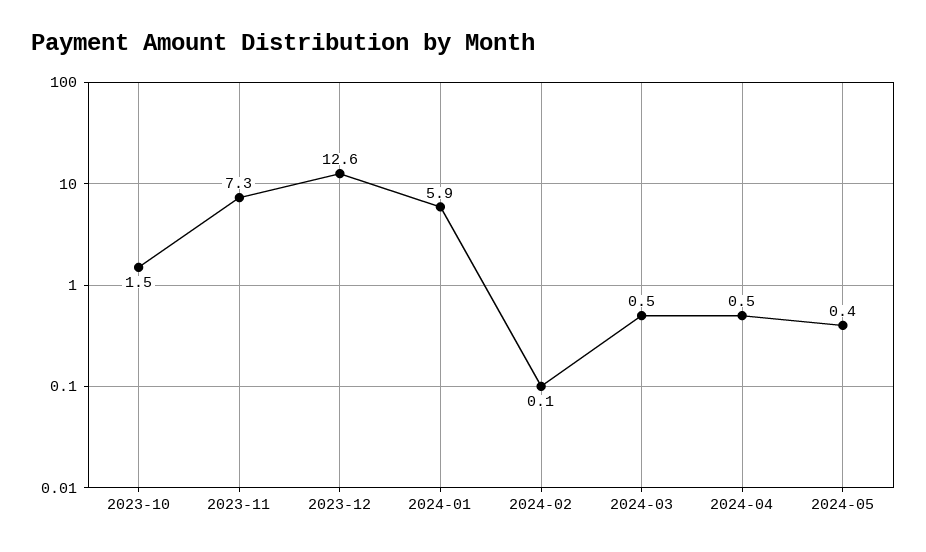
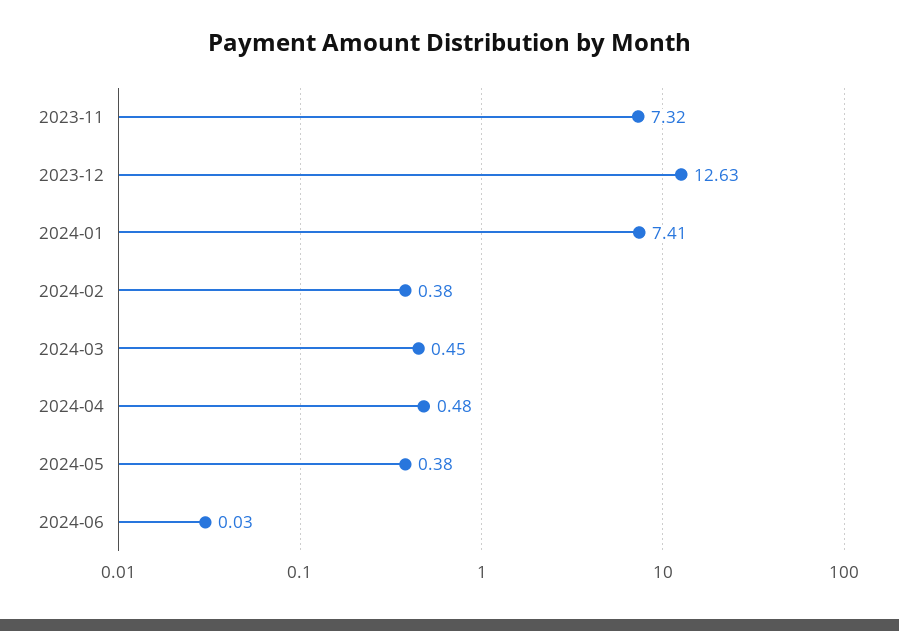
2023-10: 1.5 -> none
2024-01: 5.9 -> 7.41
2024-02: 0.1 -> 0.38
2024-06: none -> 0.03

